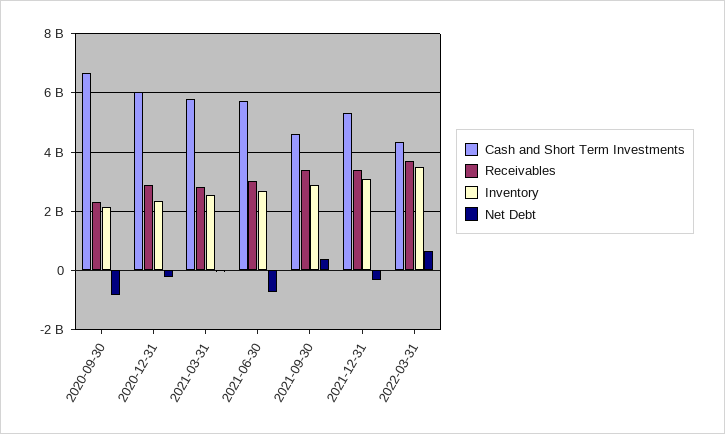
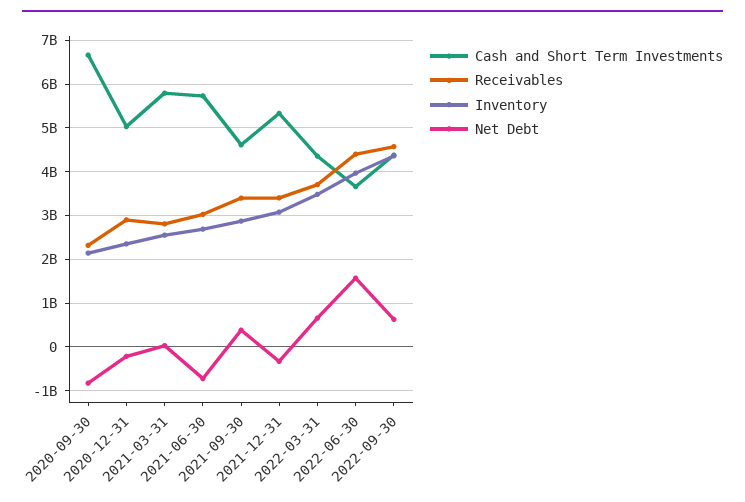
Cash and Short Term Investments, 2020-12-31: 6000000000 -> 5000000000
Cash and Short Term Investments, 2022-06-30: none -> 3600000000
Receivables, 2022-06-30: none -> 4400000000
Inventory, 2022-06-30: none -> 4000000000
Net Debt, 2022-06-30: none -> 1600000000
Cash and Short Term Investments, 2022-09-30: none -> 4400000000
Receivables, 2022-09-30: none -> 4600000000
Inventory, 2022-09-30: none -> 4400000000
Net Debt, 2022-09-30: none -> 600000000

